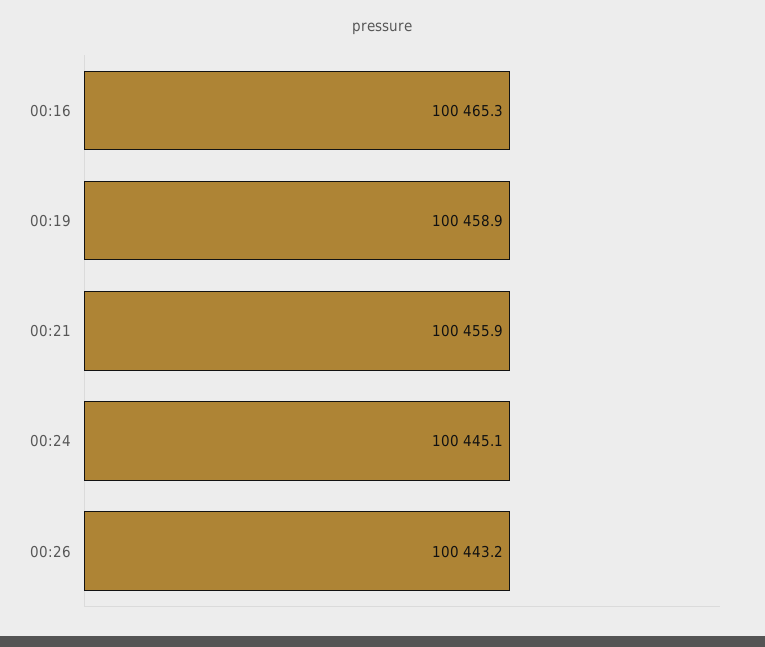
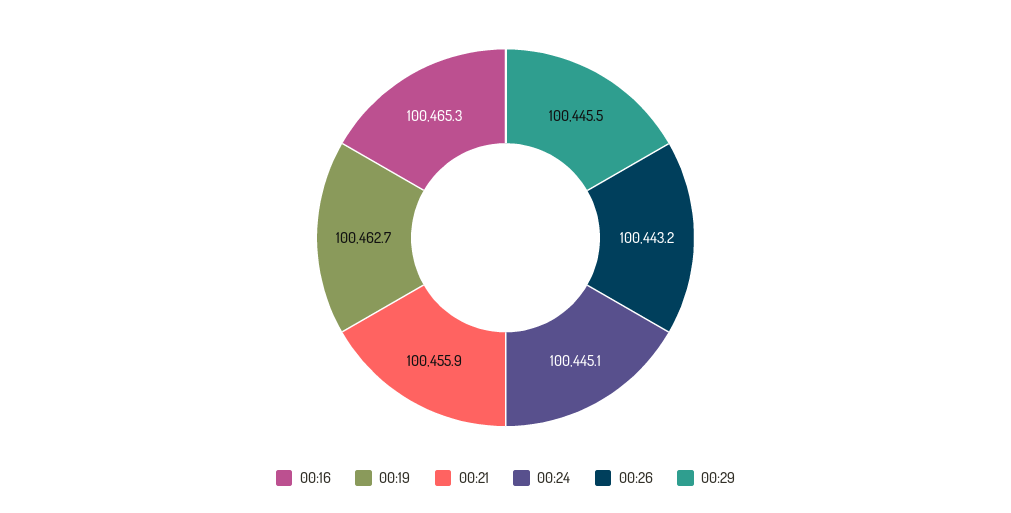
00:19: 100458.9 -> 100462.7
00:29: none -> 100445.5

